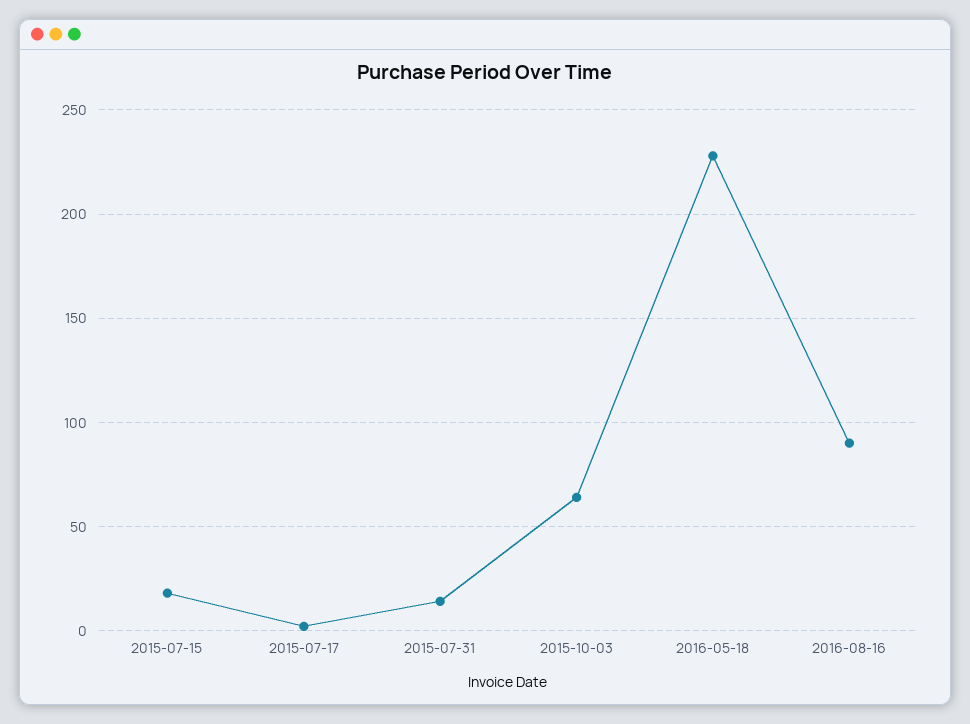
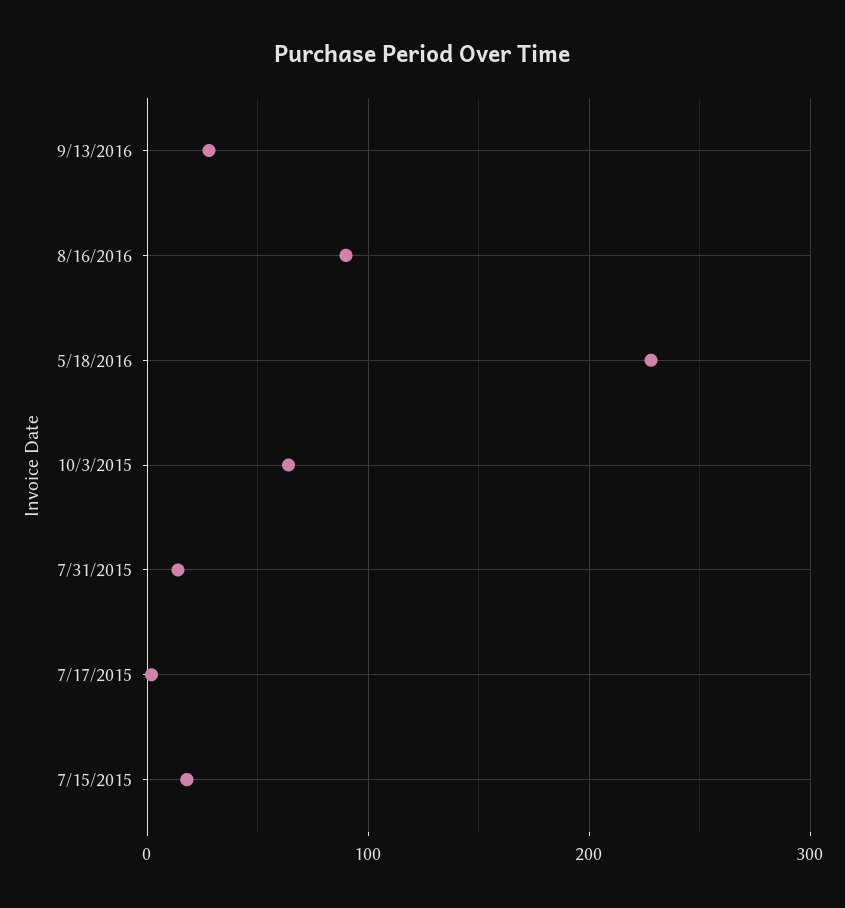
9/13/2016: none -> 30

